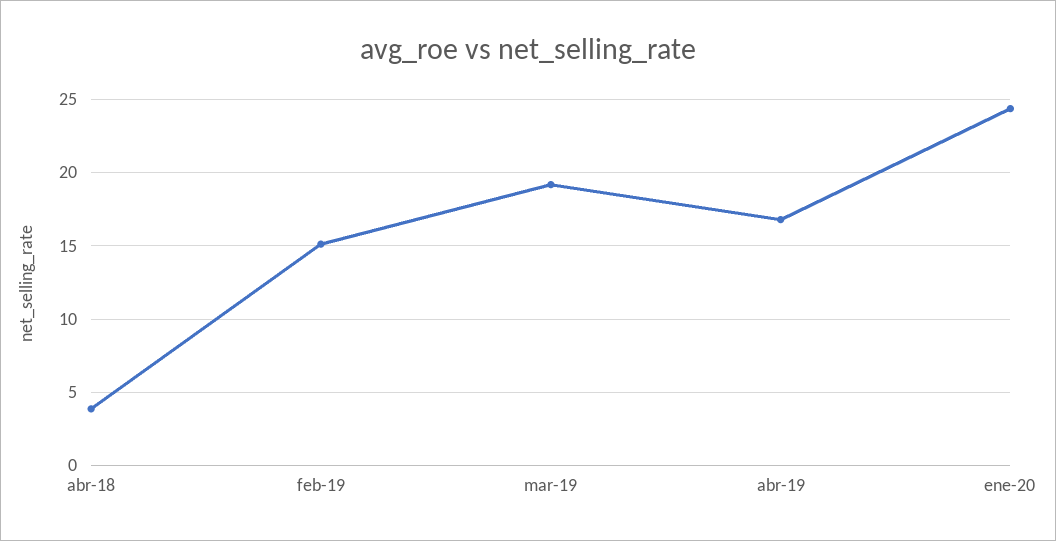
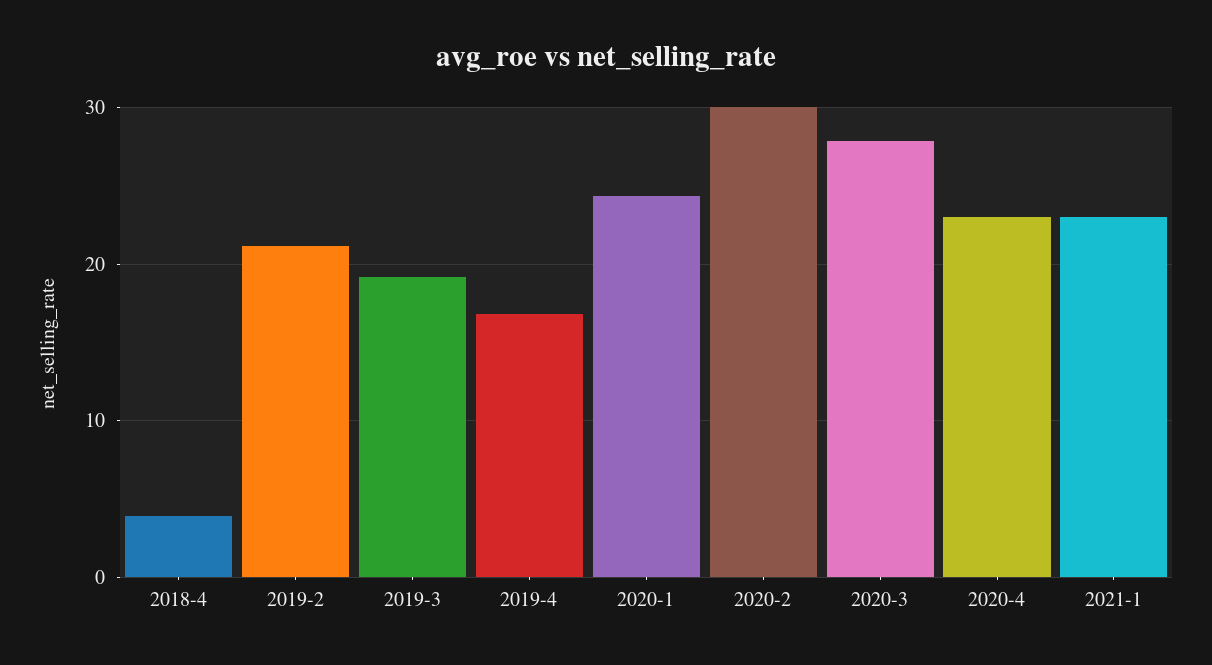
feb-19: 15 -> 21
2020-2: none -> 30
2020-3: none -> 28
2020-4: none -> 23
2021-1: none -> 23

